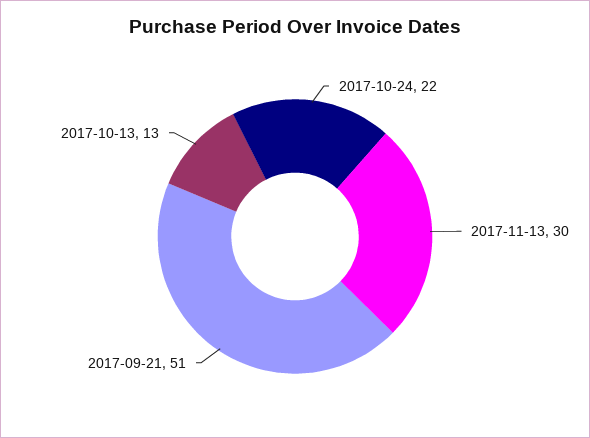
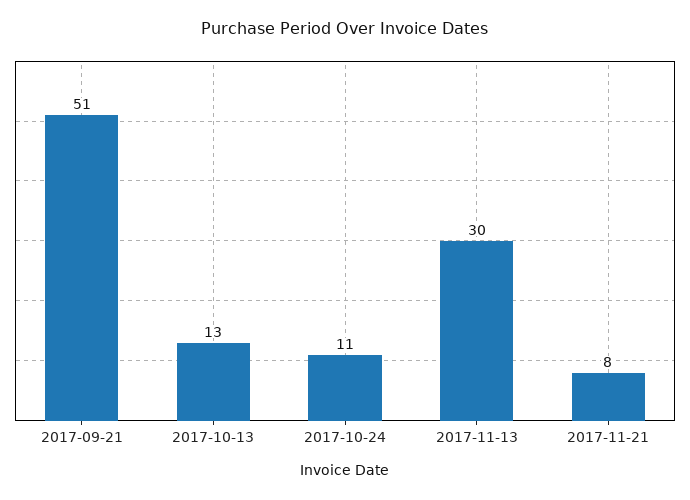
2017-10-24: 22 -> 11
2017-11-21: none -> 8

